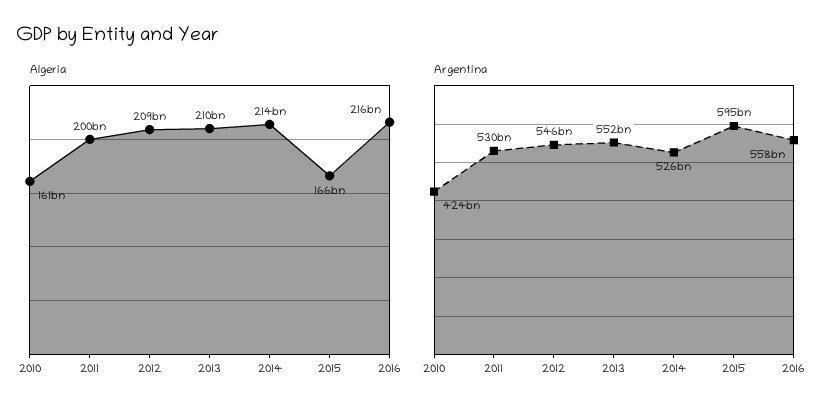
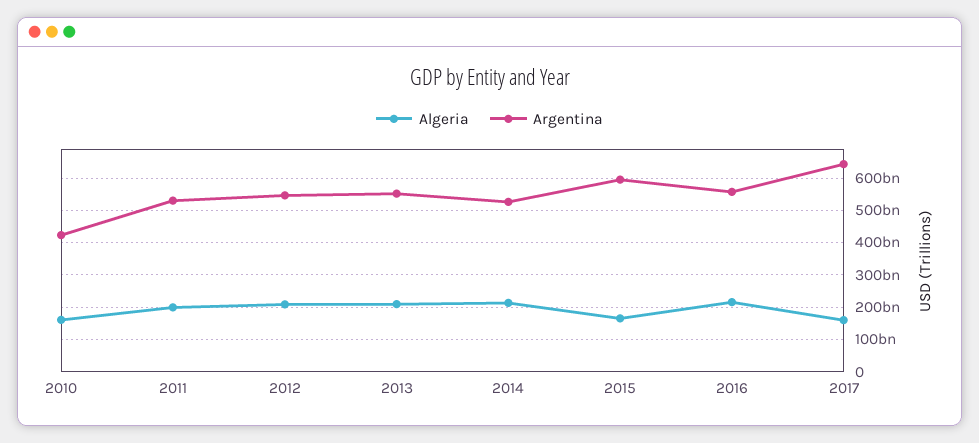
Algeria, 2017: none -> 160000000000
Argentina, 2017: none -> 640000000000

